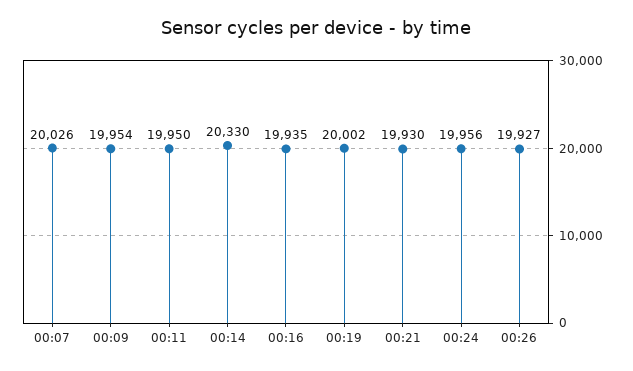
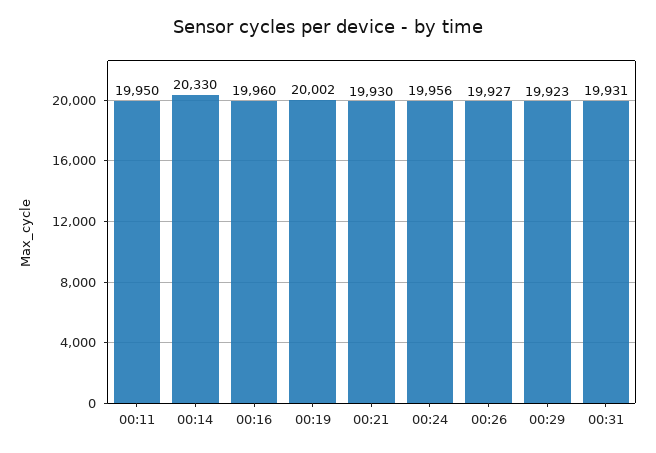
00:07: 20026 -> none
00:09: 19954 -> none
00:16: 19935 -> 19960
00:29: none -> 19923
00:31: none -> 19931

